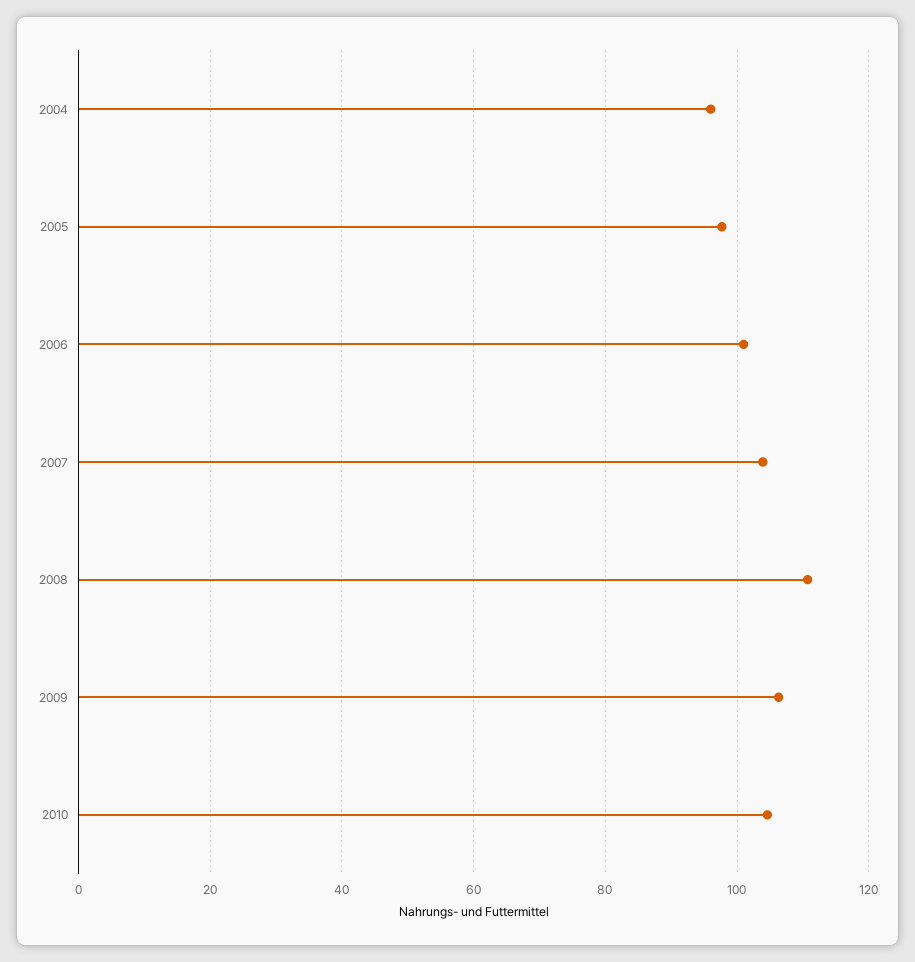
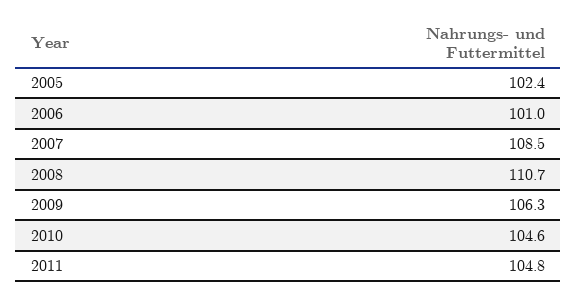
2004: 96 -> none
2005: 98 -> 102.4
2007: 104 -> 108.5
2011: none -> 104.8

